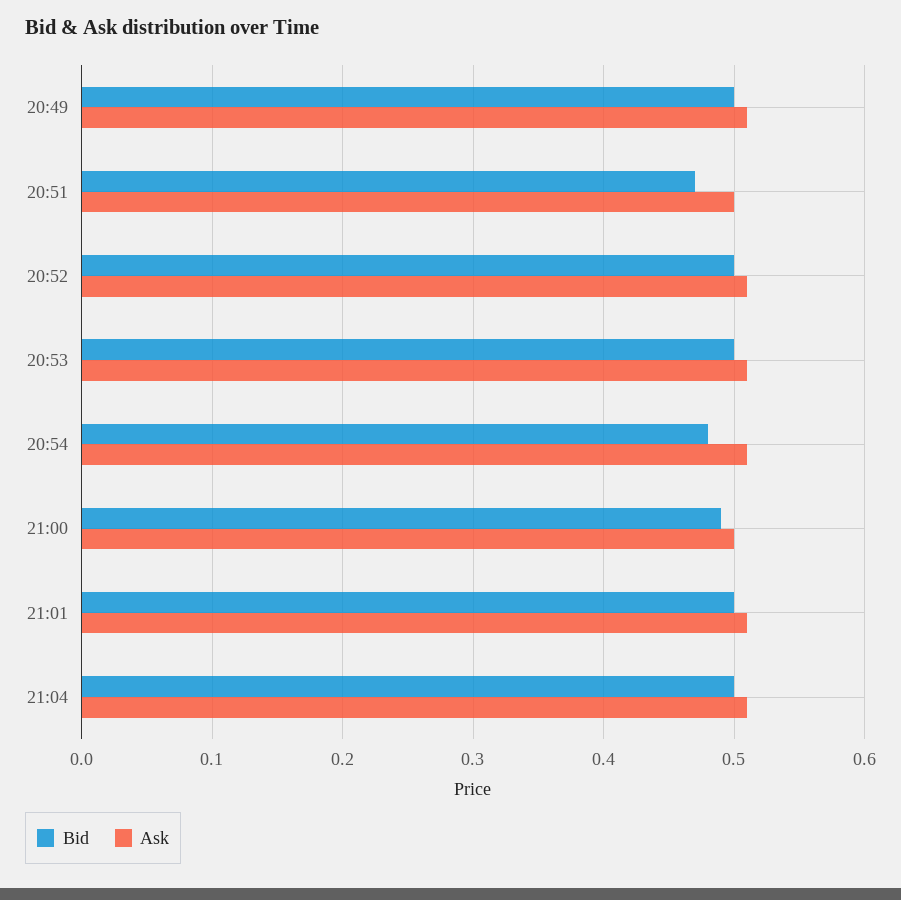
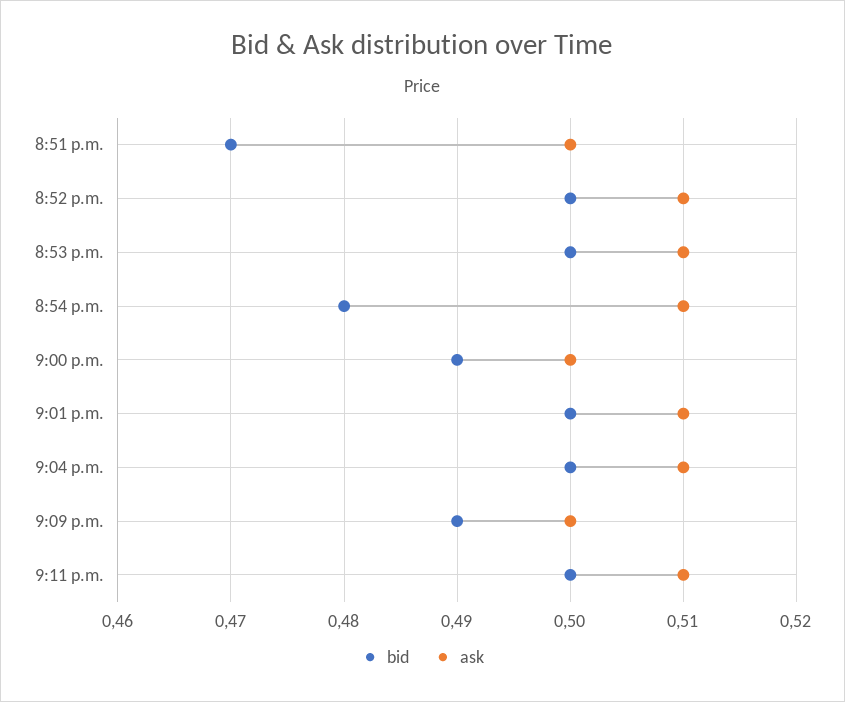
Bid, 20:49: 0.5 -> none
Ask, 20:49: 0.51 -> none
Bid, 9:09 p.m.: none -> 0.49
Ask, 9:09 p.m.: none -> 0.5
Bid, 9:11 p.m.: none -> 0.5
Ask, 9:11 p.m.: none -> 0.51

